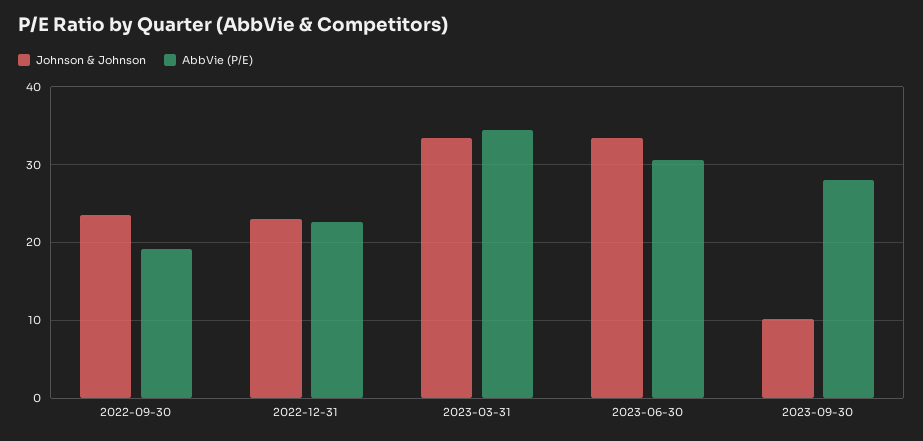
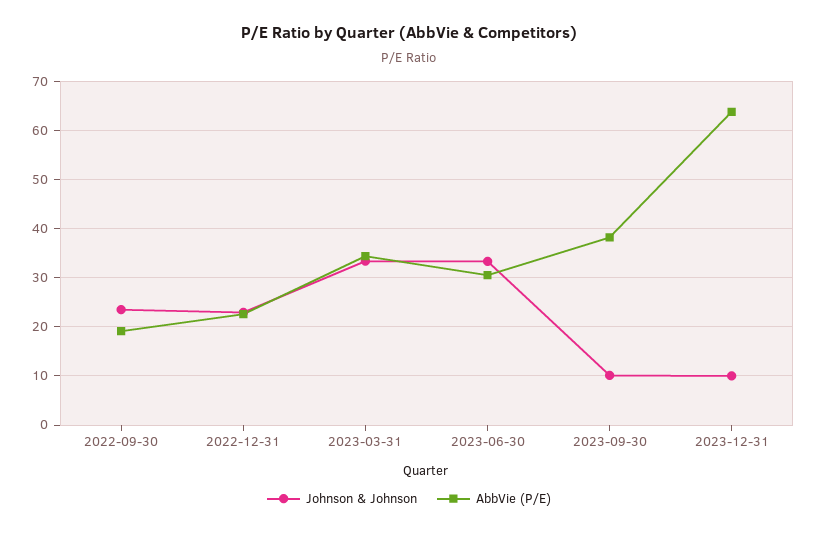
AbbVie (P/E), 2023-09-30: 28 -> 38
Johnson & Johnson, 2023-12-31: none -> 10
AbbVie (P/E), 2023-12-31: none -> 64

